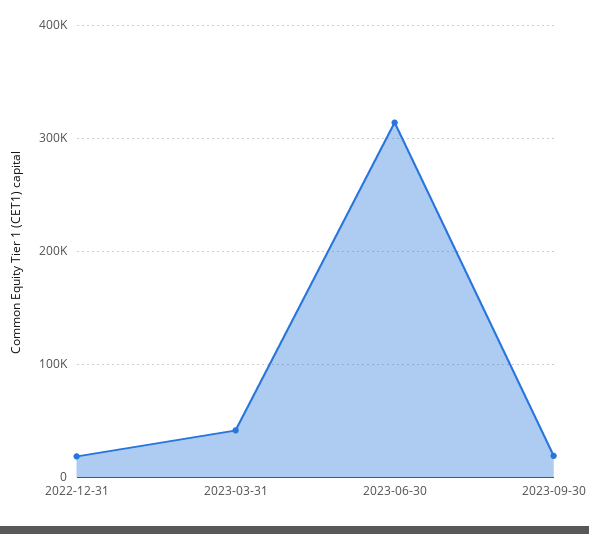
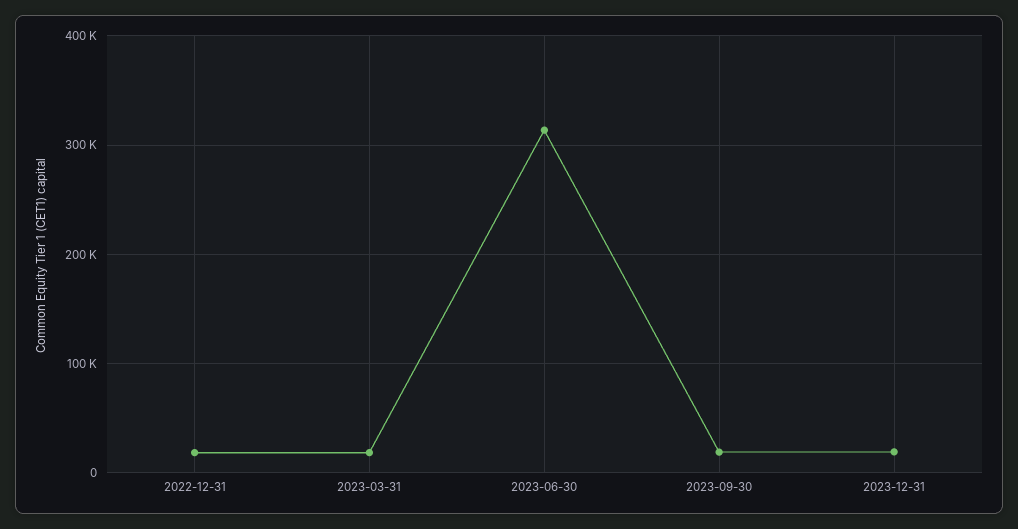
2023-03-31: 40000 -> 20000
2023-12-31: none -> 20000

